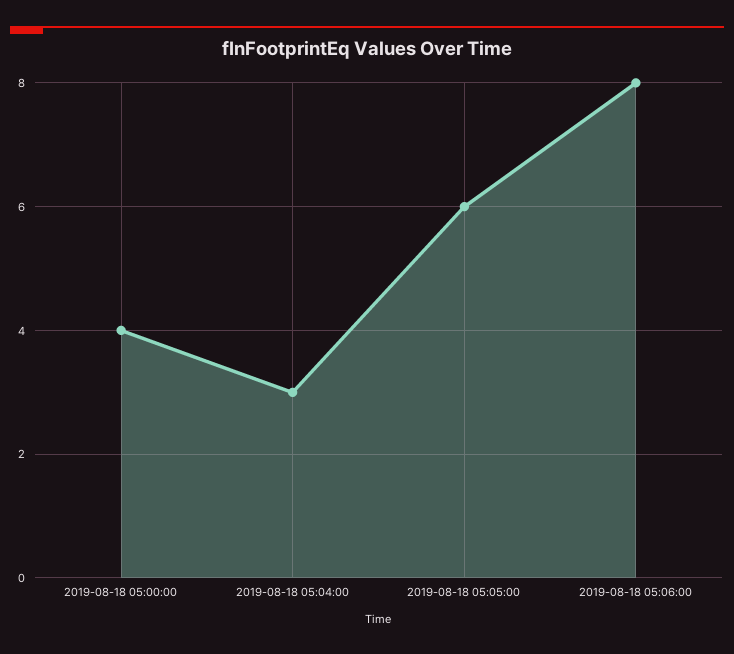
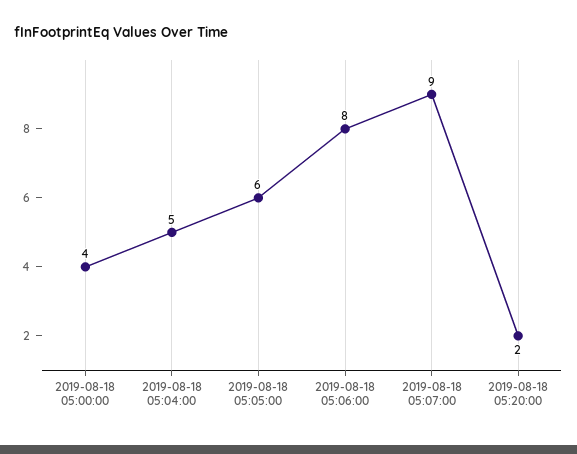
2019-08-18 05:04:00: 3 -> 5
2019-08-18 05:07:00: none -> 9
2019-08-18 05:20:00: none -> 2

